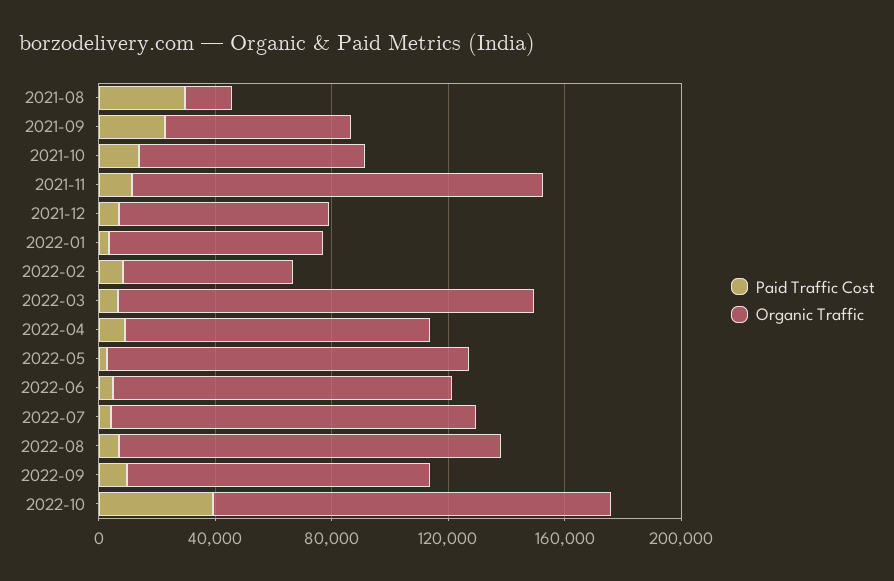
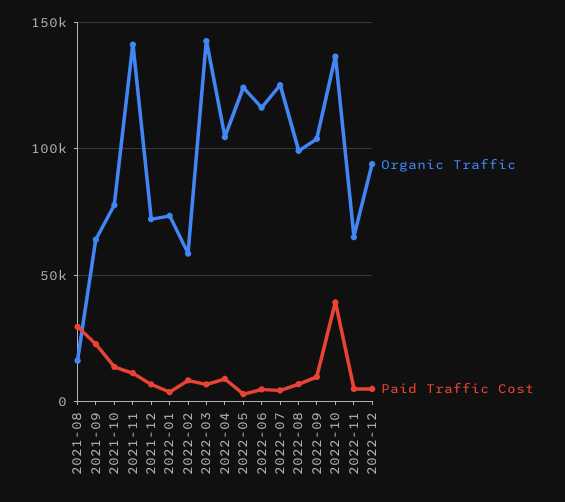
Organic Traffic, 2022-08: 130000 -> 100000
Organic Traffic, 2022-11: none -> 65000
Paid Traffic Cost, 2022-11: none -> 5000
Organic Traffic, 2022-12: none -> 95000
Paid Traffic Cost, 2022-12: none -> 5000

